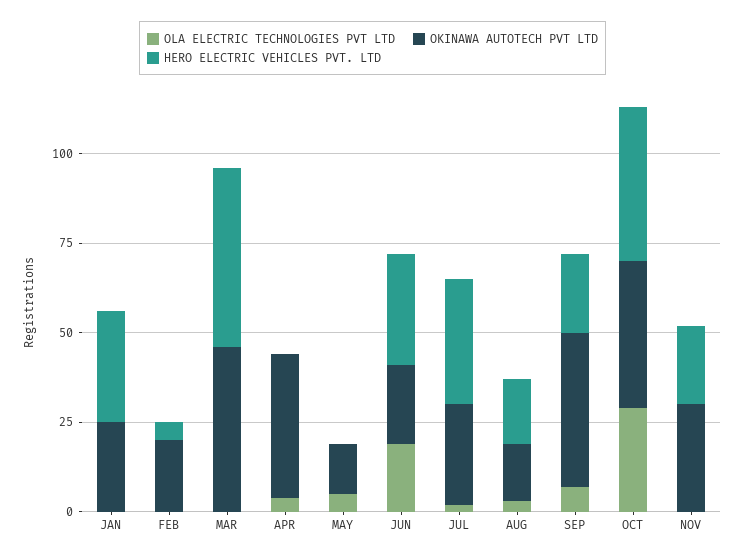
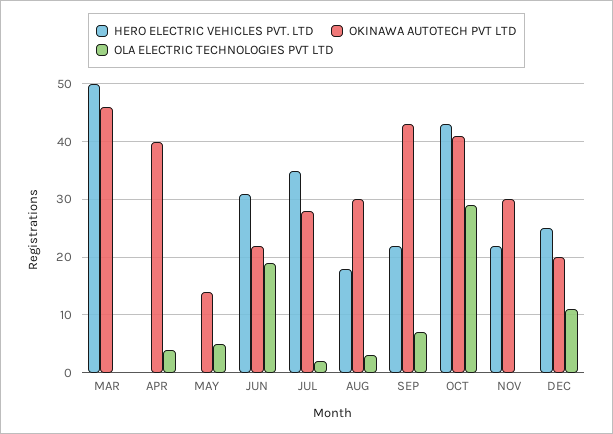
OLA ELECTRIC TECHNOLOGIES PVT LTD, JAN: 0 -> none
OKINAWA AUTOTECH PVT LTD, JAN: 25 -> none
HERO ELECTRIC VEHICLES PVT. LTD, JAN: 30 -> none
OLA ELECTRIC TECHNOLOGIES PVT LTD, FEB: 0 -> none
OKINAWA AUTOTECH PVT LTD, FEB: 20 -> none
HERO ELECTRIC VEHICLES PVT. LTD, FEB: 5 -> none
OKINAWA AUTOTECH PVT LTD, AUG: 15 -> 30
HERO ELECTRIC VEHICLES PVT. LTD, DEC: none -> 25
OKINAWA AUTOTECH PVT LTD, DEC: none -> 20
OLA ELECTRIC TECHNOLOGIES PVT LTD, DEC: none -> 10

